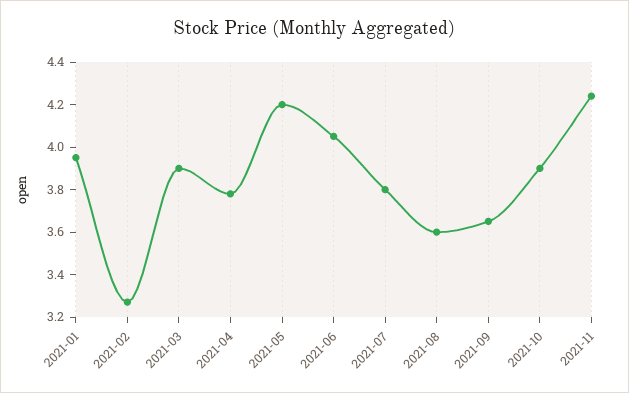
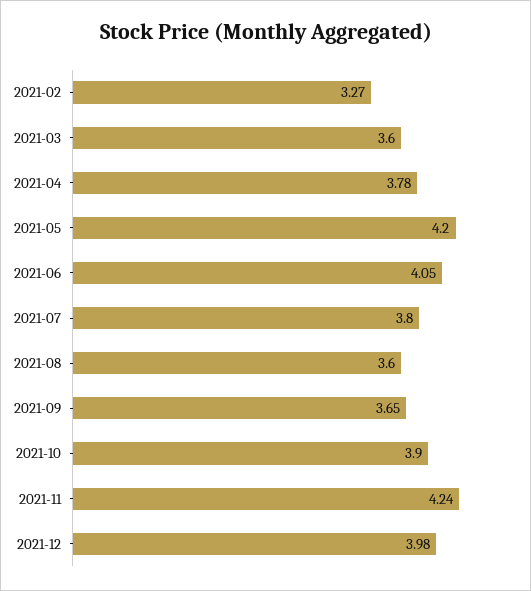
2021-01: 3.95 -> none
2021-03: 3.9 -> 3.6
2021-12: none -> 3.98

